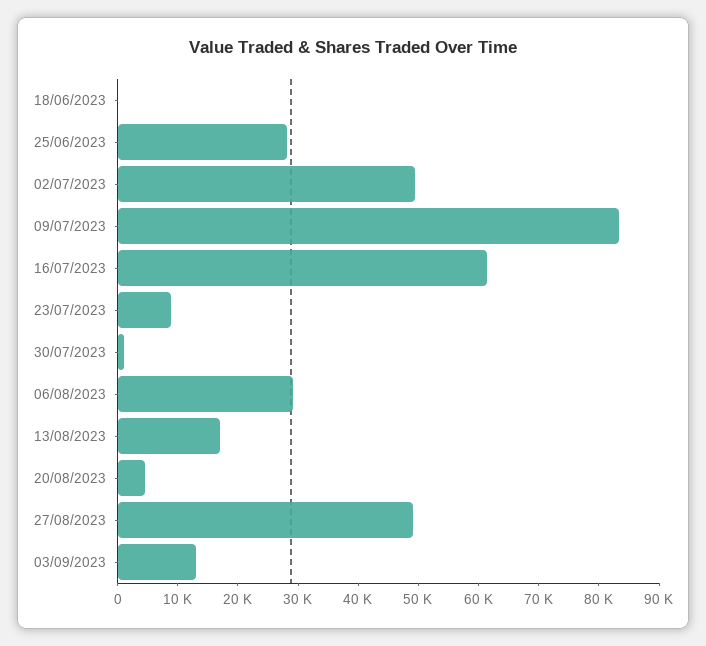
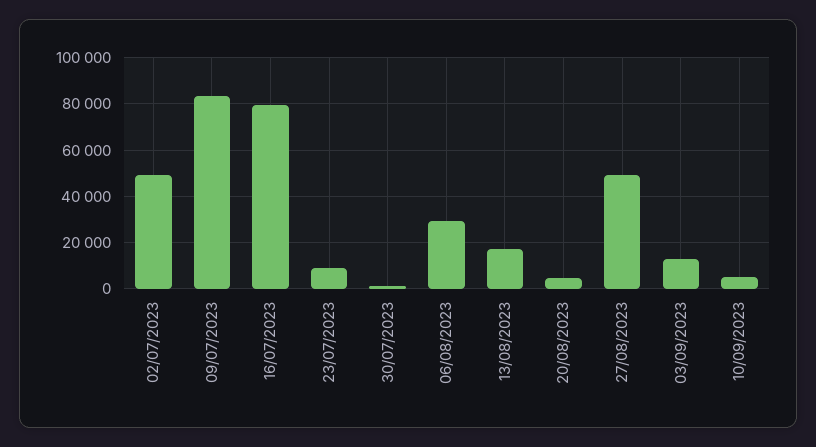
18/06/2023: 0 -> none
25/06/2023: 28000 -> none
16/07/2023: 62000 -> 80000
10/09/2023: none -> 5000

